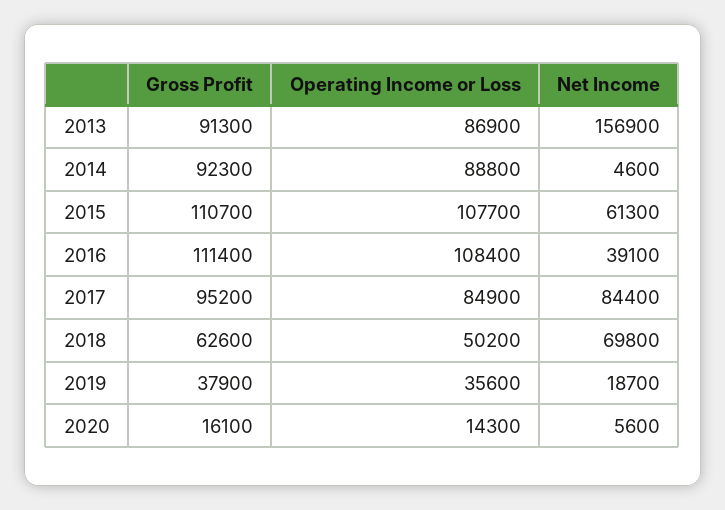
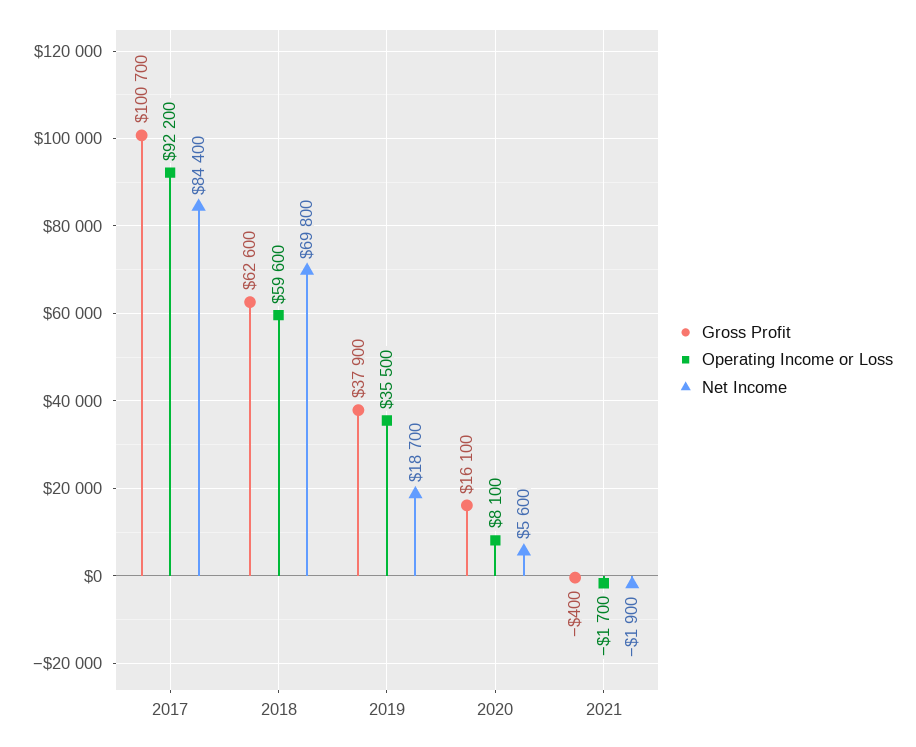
Gross Profit, 2013: 91300 -> none
Operating Income or Loss, 2013: 86900 -> none
Net Income, 2013: 156900 -> none
Gross Profit, 2014: 92300 -> none
Operating Income or Loss, 2014: 88800 -> none
Net Income, 2014: 4600 -> none
Gross Profit, 2015: 110700 -> none
Operating Income or Loss, 2015: 107700 -> none
Net Income, 2015: 61300 -> none
Gross Profit, 2016: 111400 -> none
Operating Income or Loss, 2016: 108400 -> none
Net Income, 2016: 39100 -> none
Gross Profit, 2017: 95200 -> 100700
Operating Income or Loss, 2017: 84900 -> 92200
Operating Income or Loss, 2018: 50200 -> 59600
Operating Income or Loss, 2019: 35600 -> 35500
Operating Income or Loss, 2020: 14300 -> 8100
Gross Profit, 2021: none -> -400
Operating Income or Loss, 2021: none -> -1700
Net Income, 2021: none -> -1900

